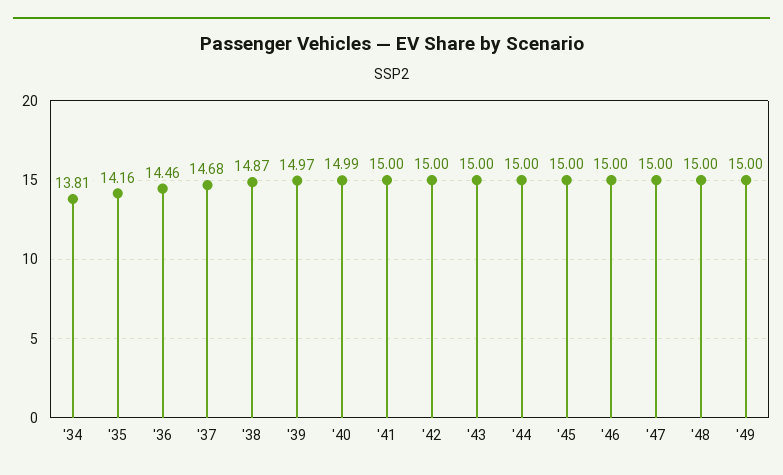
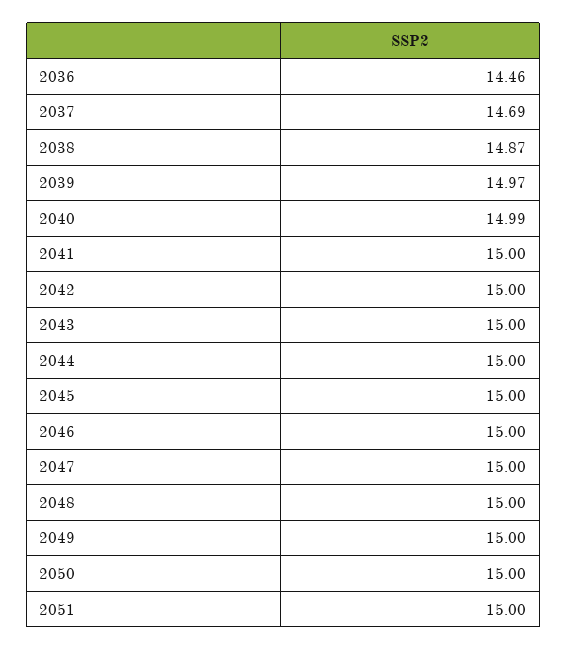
'34: 13.81 -> none
'35: 14.16 -> none
'37: 14.68 -> 14.69
2050: none -> 15
2051: none -> 15

